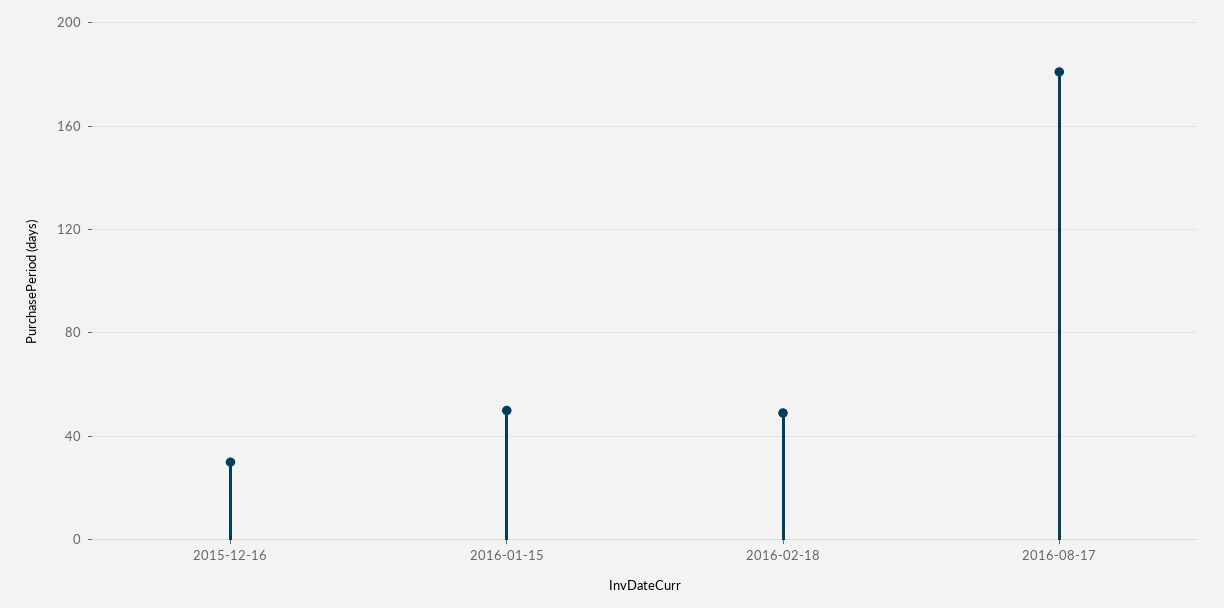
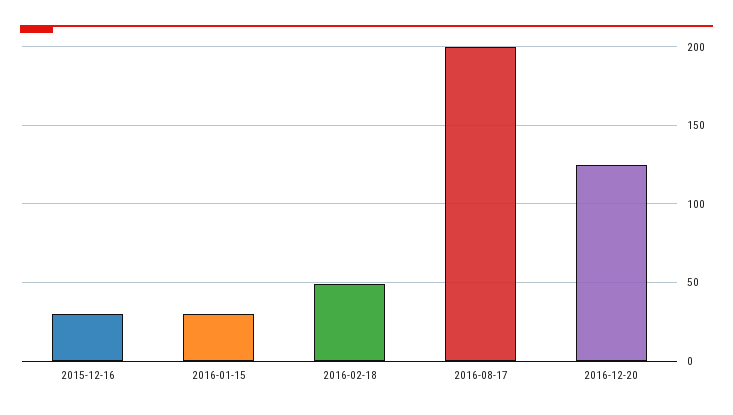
2016-01-15: 50 -> 30
2016-08-17: 180 -> 200
2016-12-20: none -> 125

